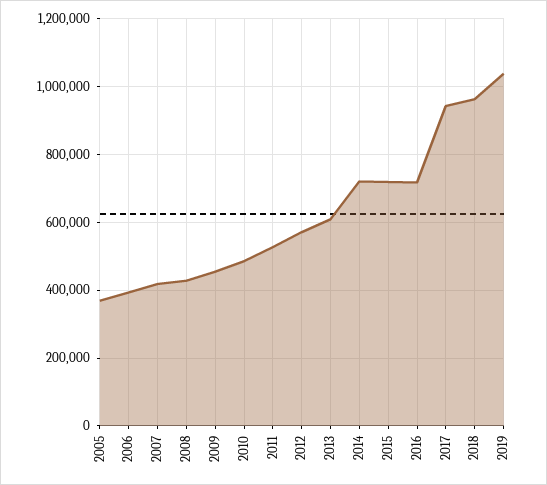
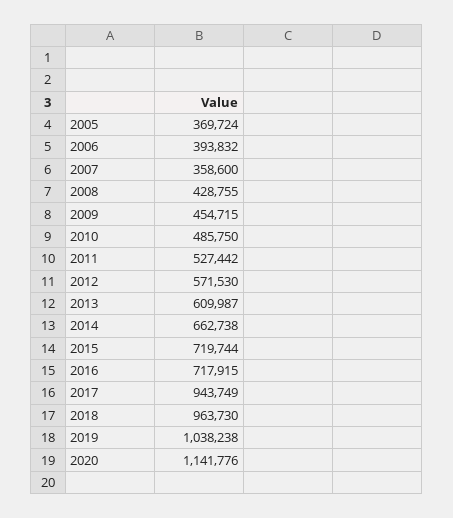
2007: 420000 -> 358600
2014: 720000 -> 662738
2020: none -> 1141776

